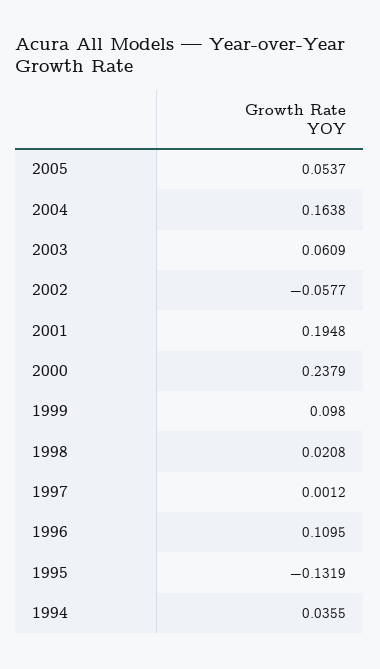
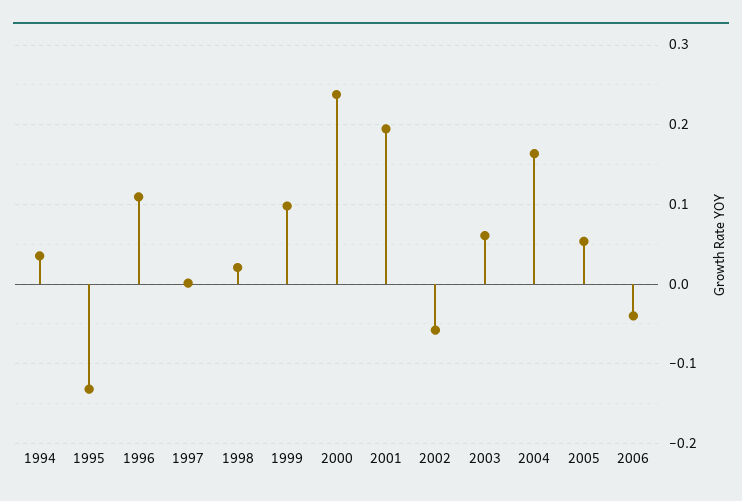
2006: none -> -0.04

